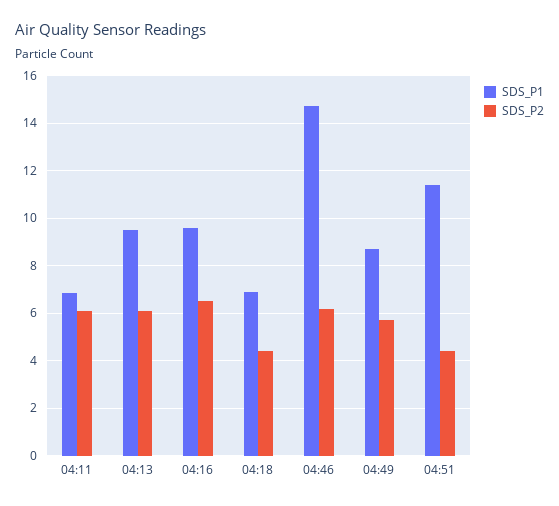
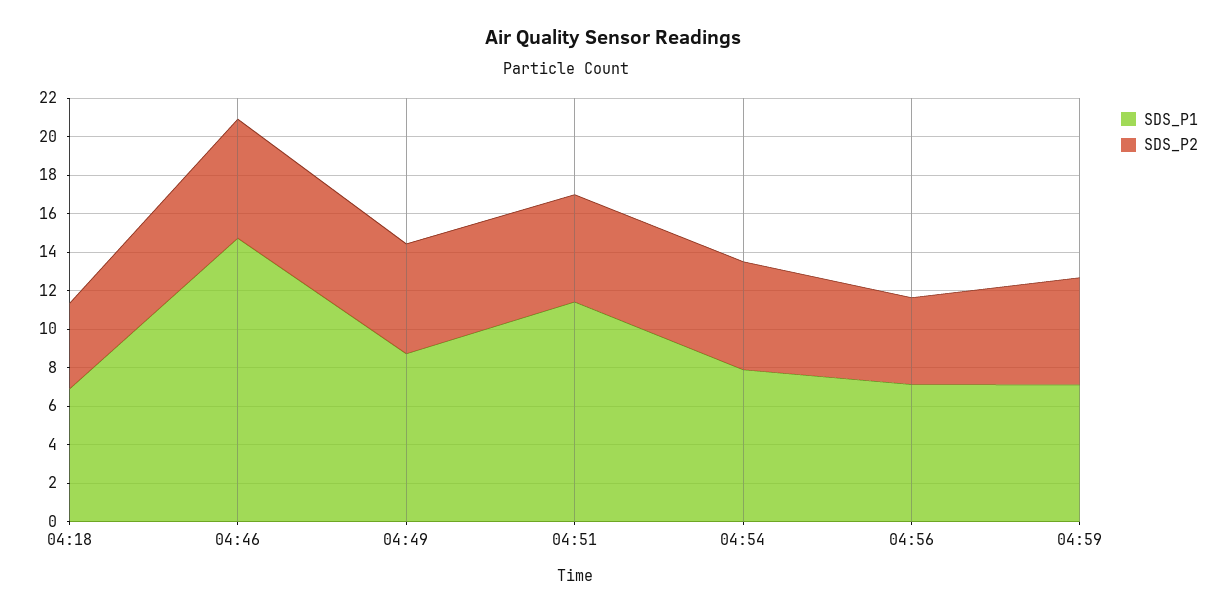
SDS_P1, 04:11: 7 -> none
SDS_P2, 04:11: 6 -> none
SDS_P1, 04:13: 9.5 -> none
SDS_P2, 04:13: 6 -> none
SDS_P1, 04:16: 9.5 -> none
SDS_P2, 04:16: 6.5 -> none
SDS_P2, 04:51: 4.5 -> 5.5
SDS_P1, 04:54: none -> 8
SDS_P2, 04:54: none -> 5.5
SDS_P1, 04:56: none -> 7
SDS_P2, 04:56: none -> 4.5
SDS_P1, 04:59: none -> 7
SDS_P2, 04:59: none -> 5.5

